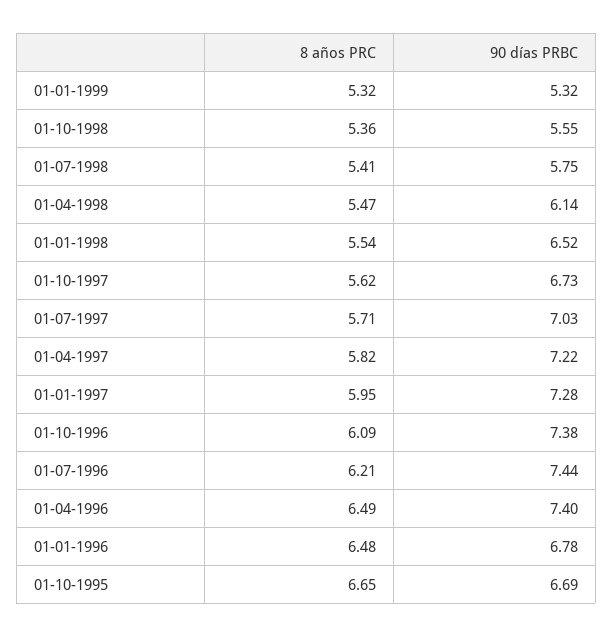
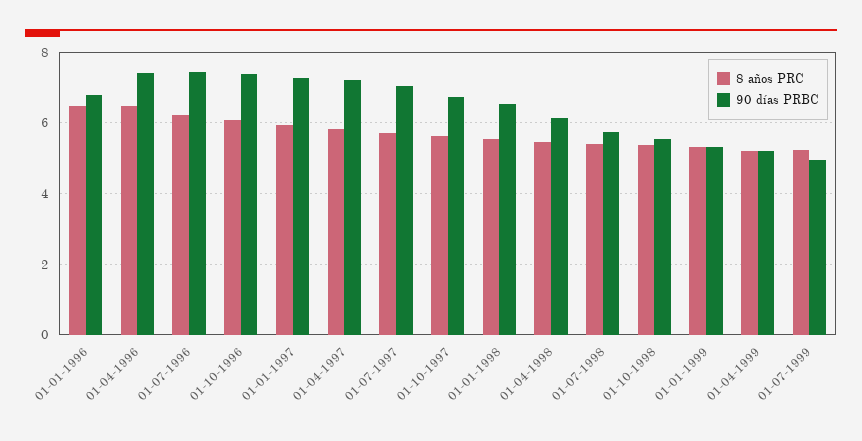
8 años PRC, 01-10-1995: 6.65 -> none
90 días PRBC, 01-10-1995: 6.69 -> none
8 años PRC, 01-04-1999: none -> 5.2
90 días PRBC, 01-04-1999: none -> 5.2
8 años PRC, 01-07-1999: none -> 5.2
90 días PRBC, 01-07-1999: none -> 5

